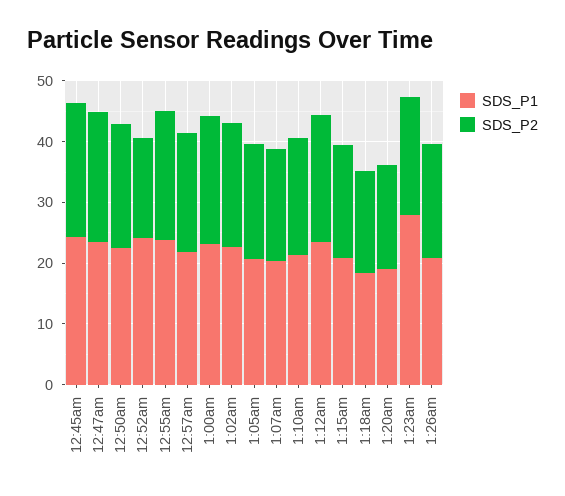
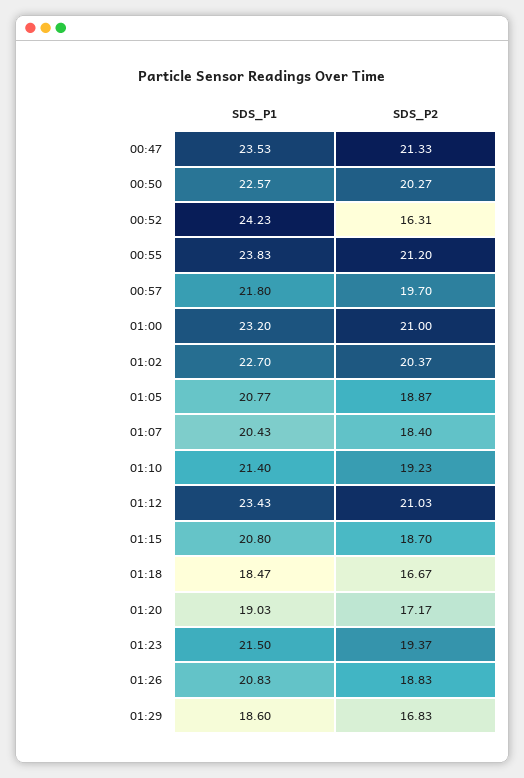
SDS_P1, 12:45am: 24 -> none
SDS_P2, 12:45am: 22 -> none
SDS_P1, 1:23am: 28 -> 21.5
SDS_P1, 01:29: none -> 18.6
SDS_P2, 01:29: none -> 16.83

